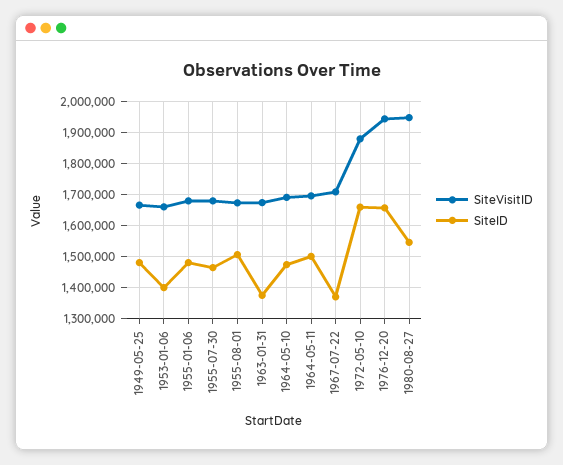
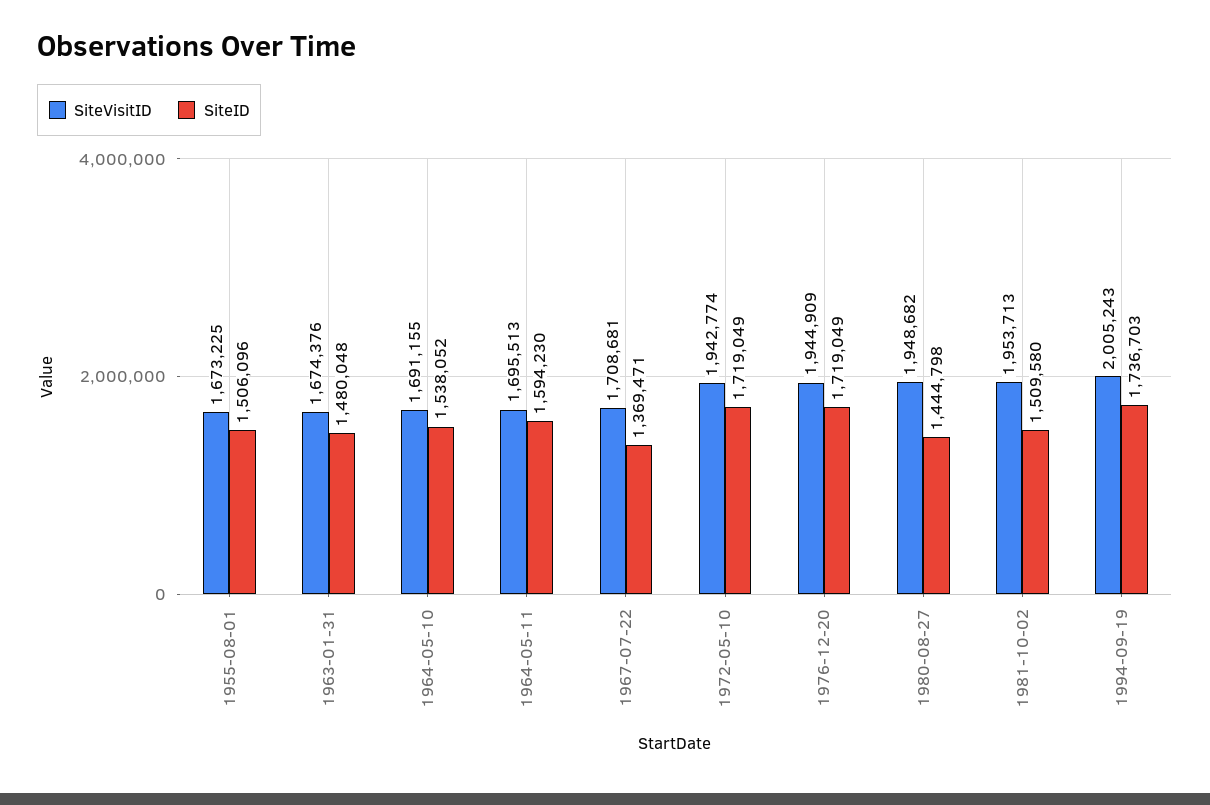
SiteVisitID, 1949-05-25: 1660000 -> none
SiteID, 1949-05-25: 1480000 -> none
SiteVisitID, 1953-01-06: 1660000 -> none
SiteID, 1953-01-06: 1400000 -> none
SiteVisitID, 1955-01-06: 1680000 -> none
SiteID, 1955-01-06: 1480000 -> none
SiteVisitID, 1955-07-30: 1680000 -> none
SiteID, 1955-07-30: 1460000 -> none
SiteID, 1963-01-31: 1380000 -> 1480048
SiteID, 1964-05-10: 1480000 -> 1538052
SiteID, 1964-05-11: 1500000 -> 1594230
SiteVisitID, 1972-05-10: 1880000 -> 1942774
SiteID, 1972-05-10: 1660000 -> 1719049
SiteID, 1976-12-20: 1660000 -> 1719049
SiteID, 1980-08-27: 1540000 -> 1444798
SiteVisitID, 1981-10-02: none -> 1953713
SiteID, 1981-10-02: none -> 1509580
SiteVisitID, 1994-09-19: none -> 2005243
SiteID, 1994-09-19: none -> 1736703

